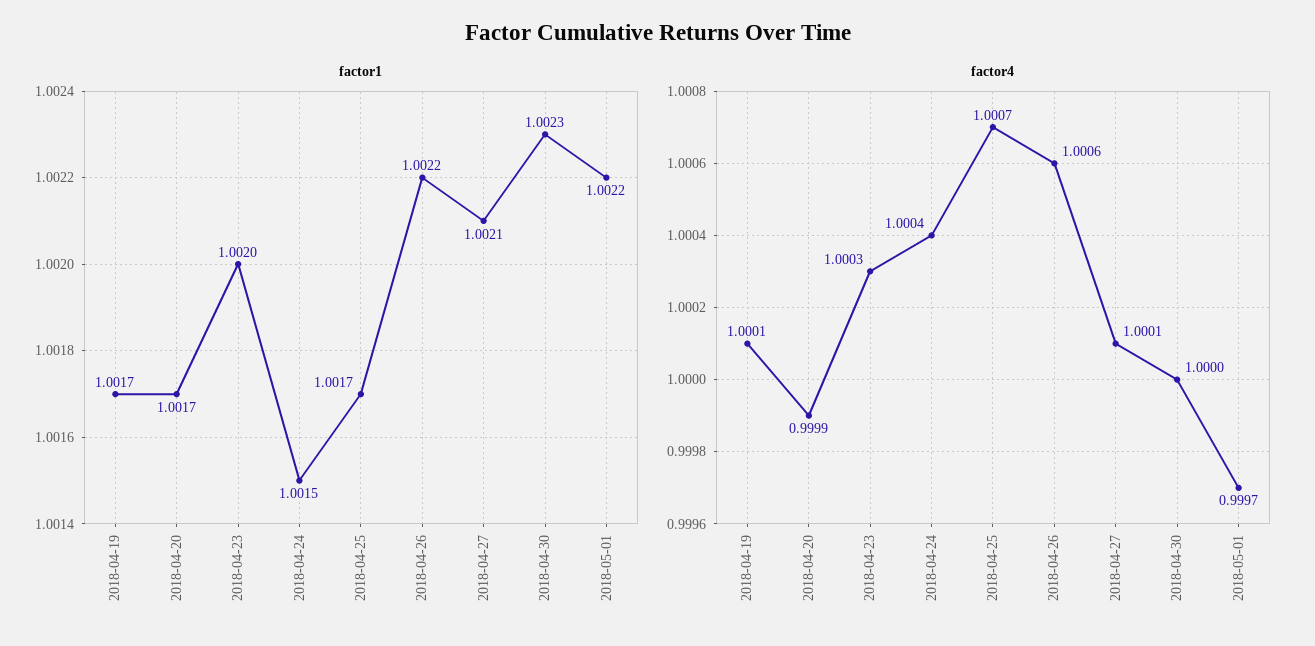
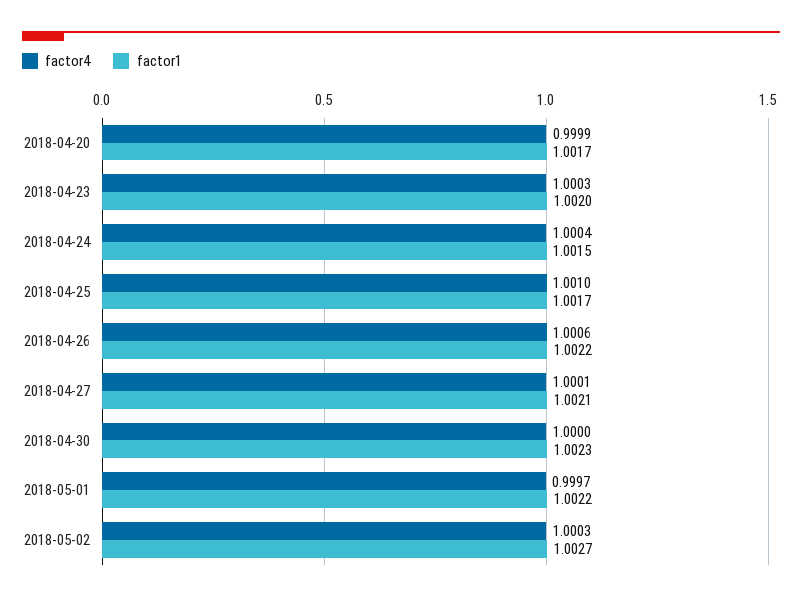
factor1, 2018-04-19: 1.0017 -> none
factor4, 2018-04-19: 1.0001 -> none
factor4, 2018-04-25: 1.0007 -> 1.001
factor4, 2018-05-02: none -> 1.0003
factor1, 2018-05-02: none -> 1.0027

